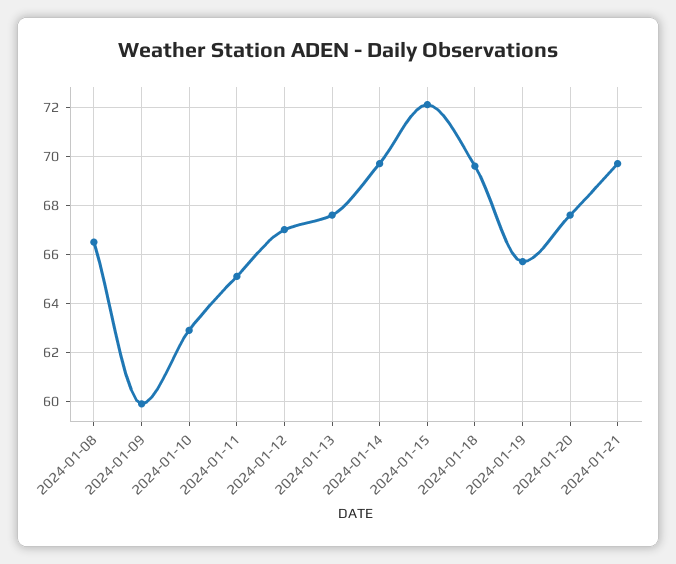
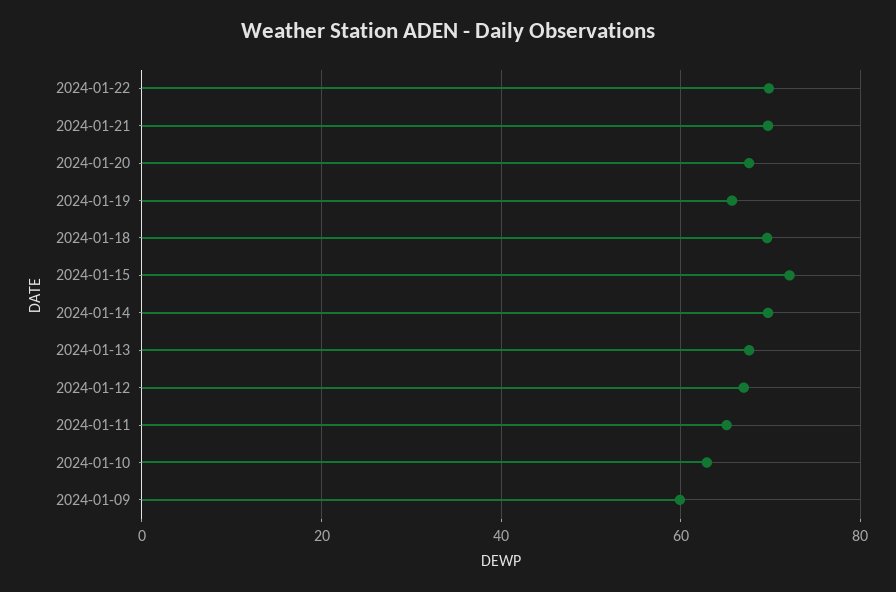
2024-01-08: 66.5 -> none
2024-01-22: none -> 70

